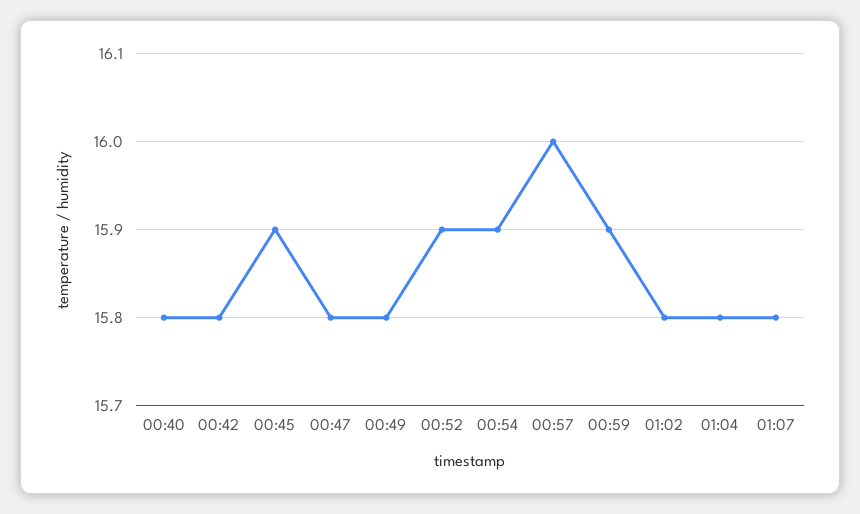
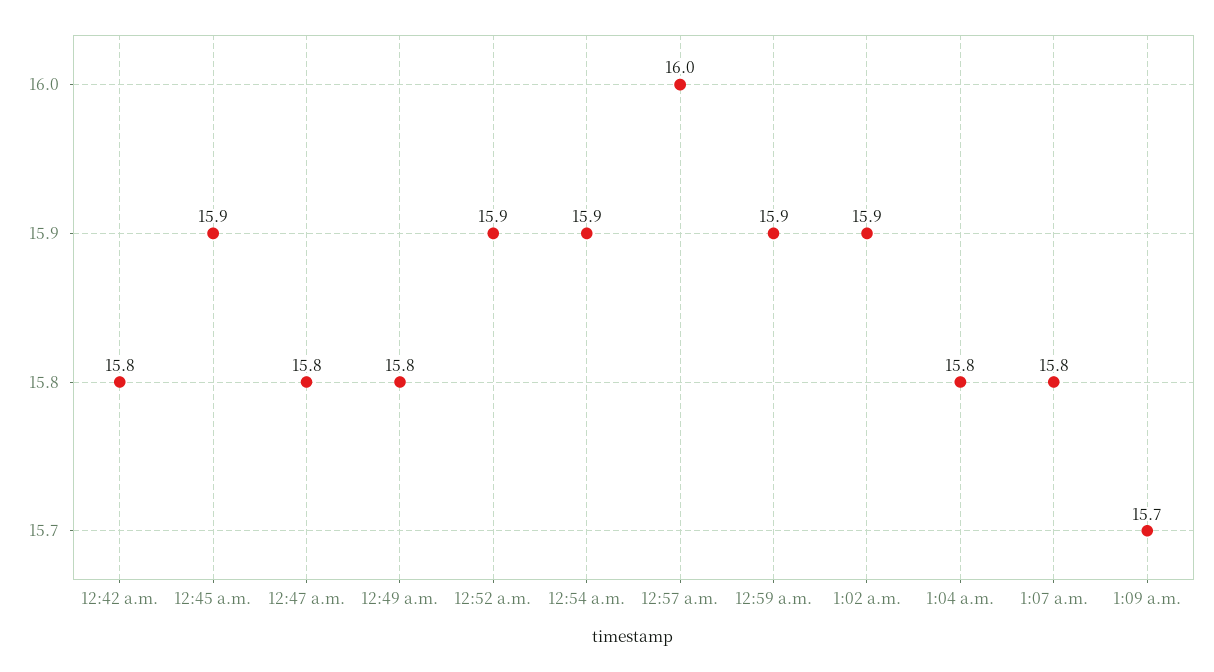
00:40: 15.8 -> none
01:02: 15.8 -> 15.9
1:09 a.m.: none -> 15.7

